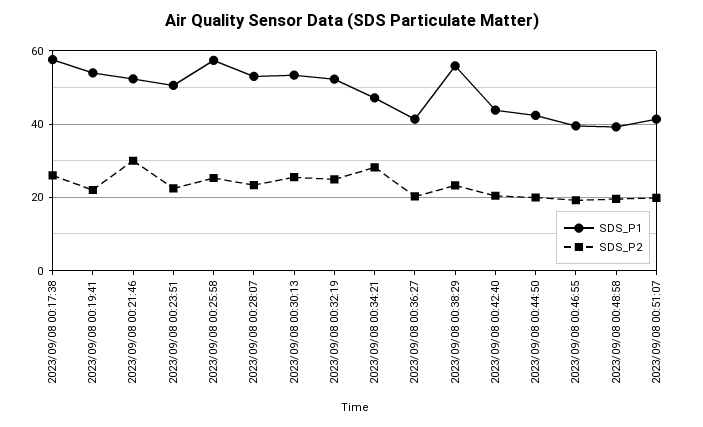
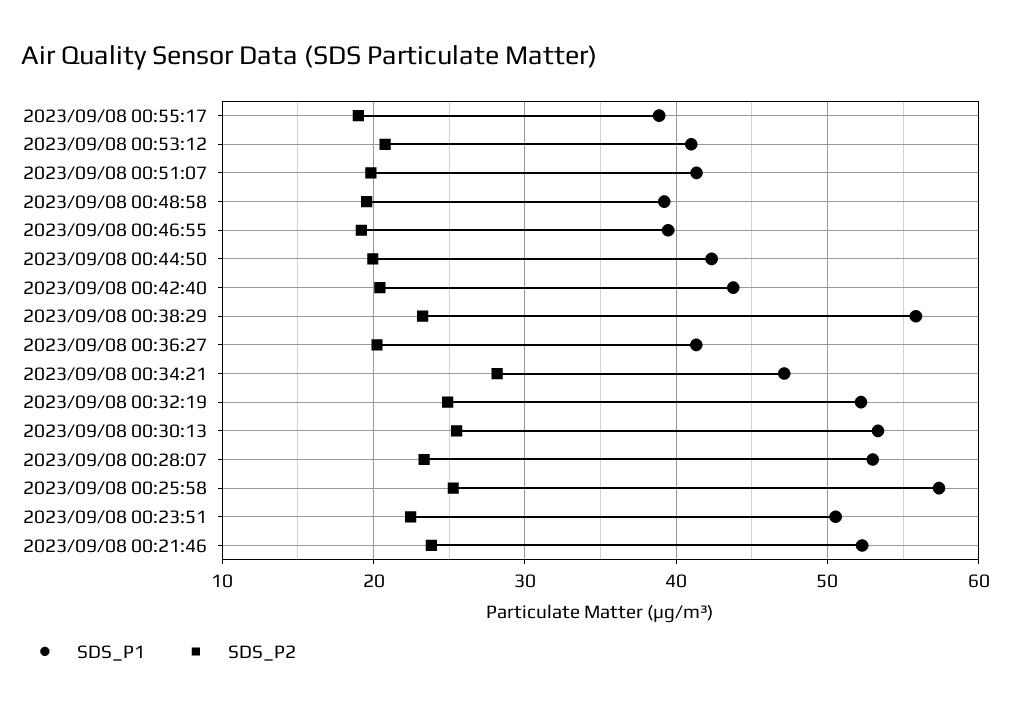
SDS_P1, 2023/09/08 00:17:38: 58 -> none
SDS_P2, 2023/09/08 00:17:38: 26 -> none
SDS_P1, 2023/09/08 00:19:41: 54 -> none
SDS_P2, 2023/09/08 00:19:41: 22 -> none
SDS_P2, 2023/09/08 00:21:46: 30 -> 24
SDS_P1, 2023/09/08 00:55:17: none -> 39
SDS_P2, 2023/09/08 00:55:17: none -> 19
SDS_P1, 2023/09/08 00:53:12: none -> 41
SDS_P2, 2023/09/08 00:53:12: none -> 21

